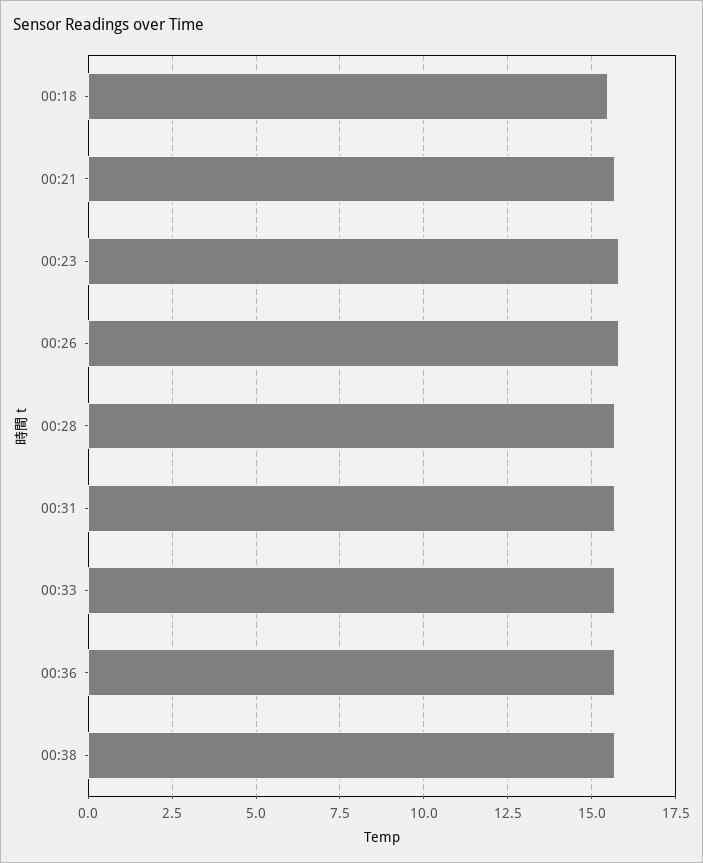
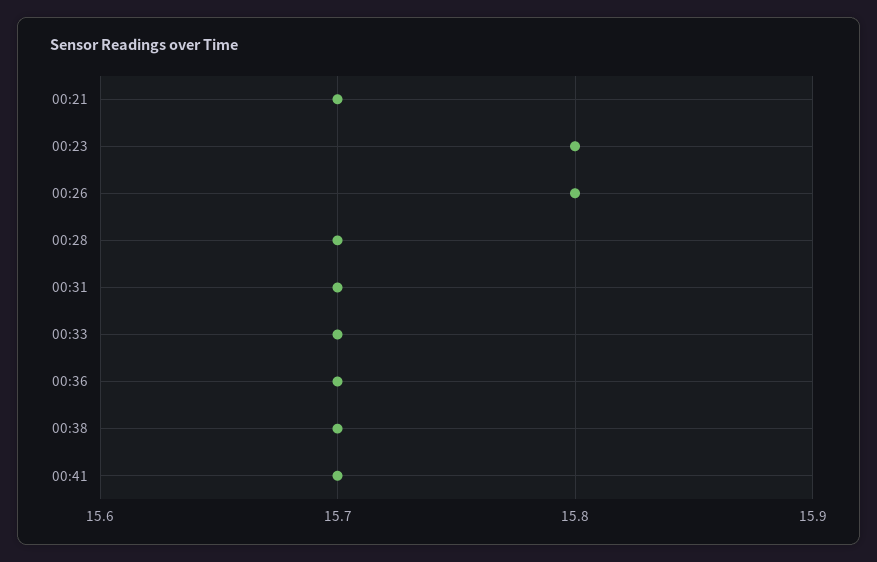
00:18: 15.5 -> none
00:41: none -> 15.7

